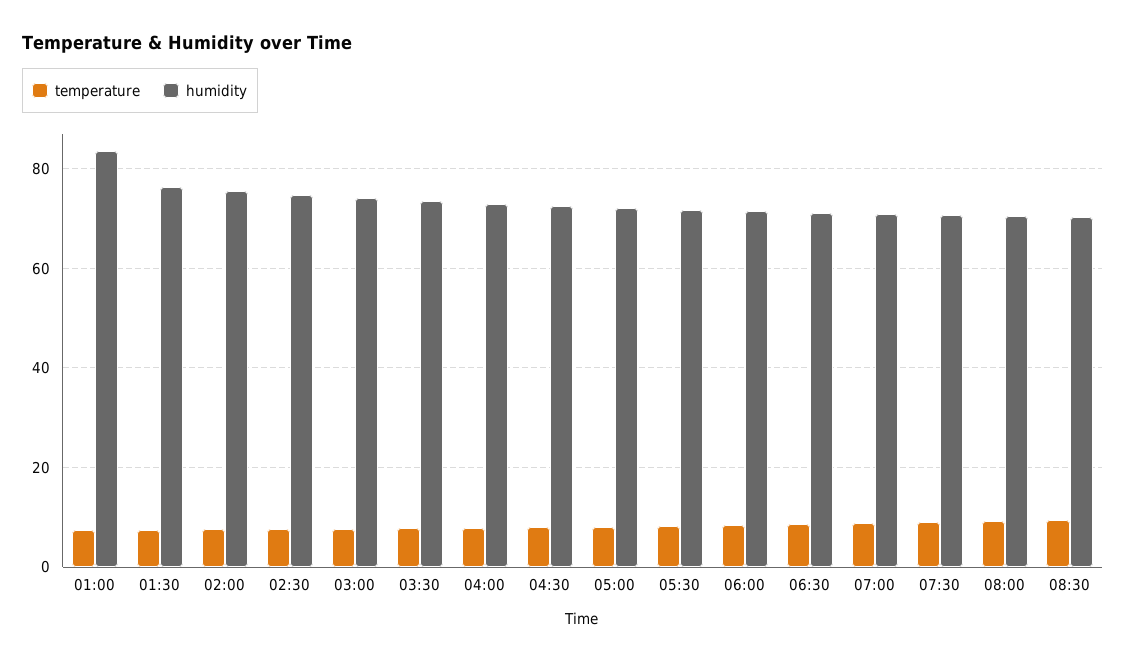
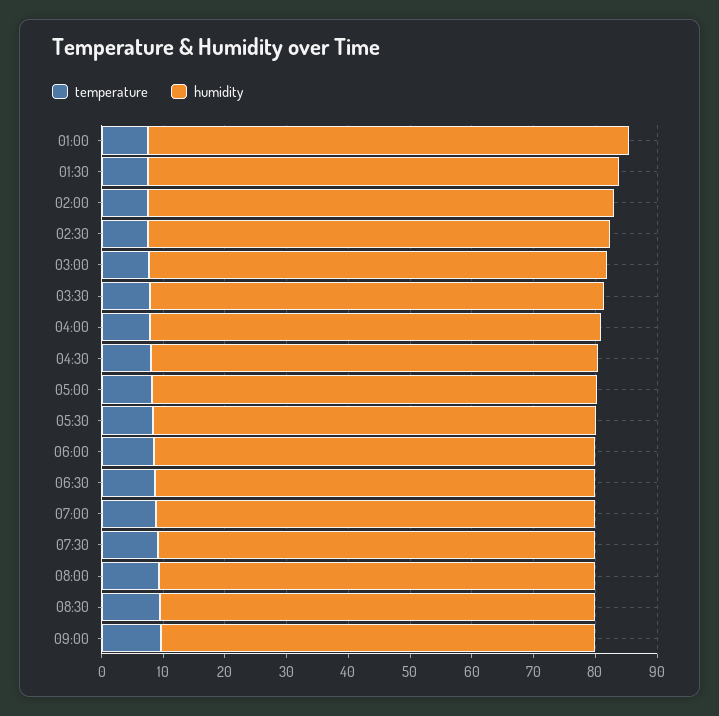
humidity, 01:00: 84 -> 78
temperature, 09:00: none -> 10
humidity, 09:00: none -> 70

